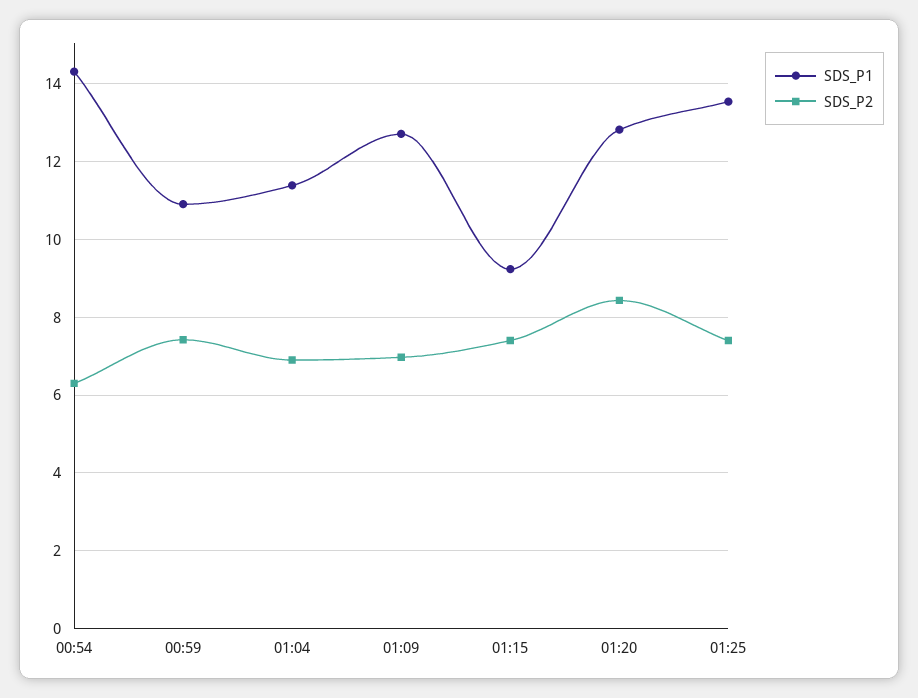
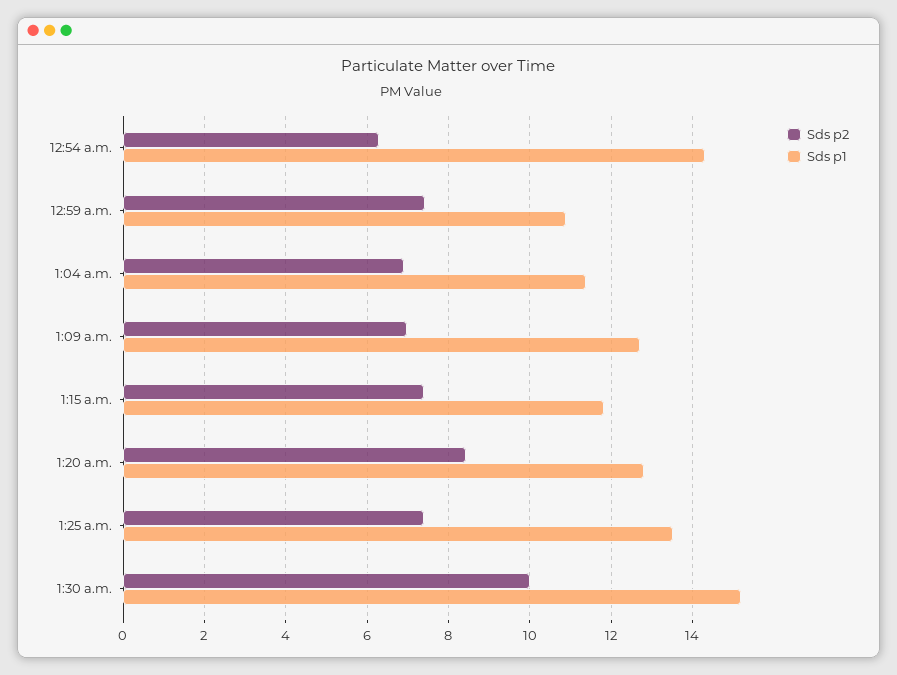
SDS_P1, 01:15: 9.2 -> 11.8
SDS_P2, 1:30 a.m.: none -> 10
SDS_P1, 1:30 a.m.: none -> 15.2

